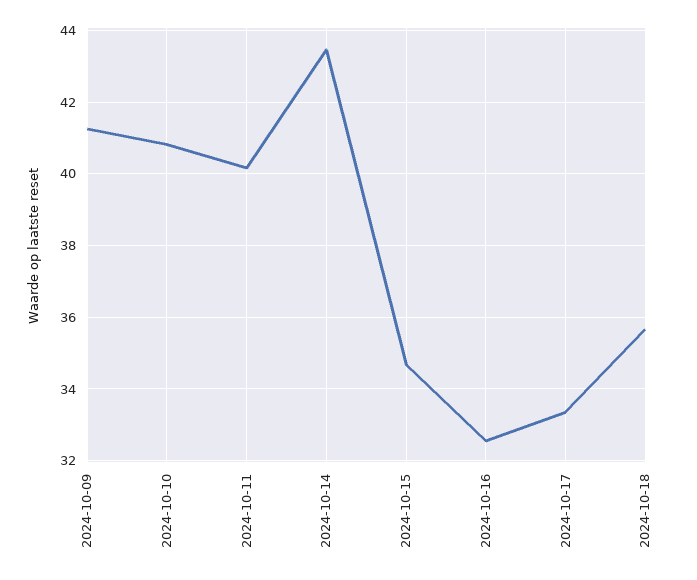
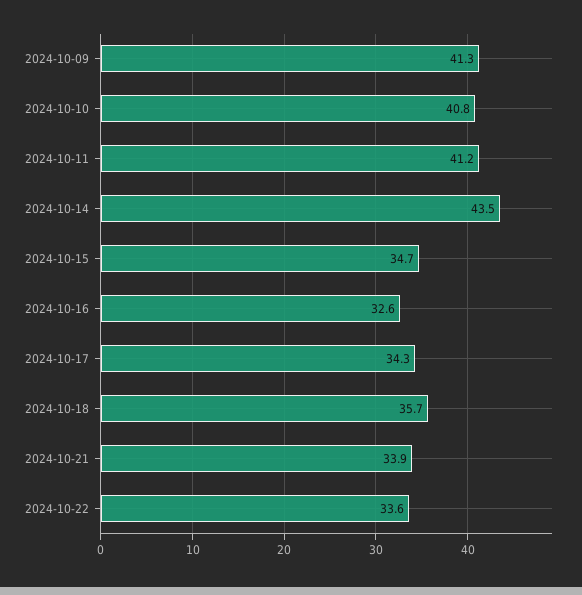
2024-10-11: 40.2 -> 41.2
2024-10-17: 33.4 -> 34.3
2024-10-21: none -> 33.9
2024-10-22: none -> 33.6

